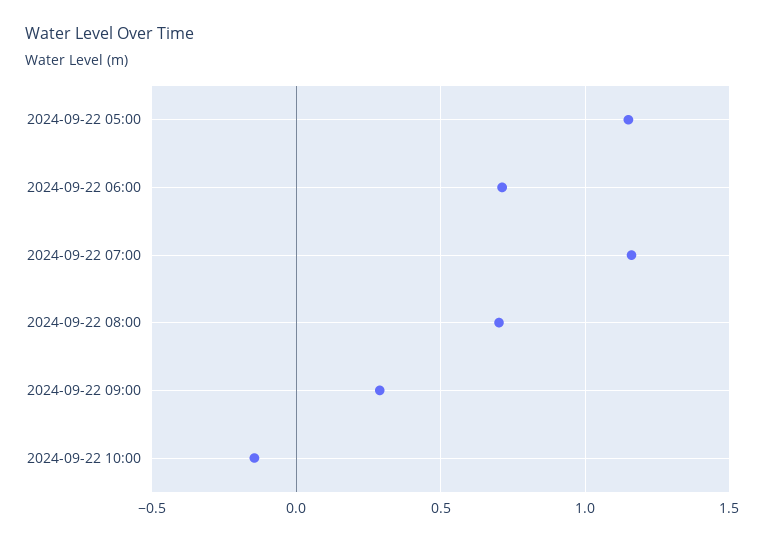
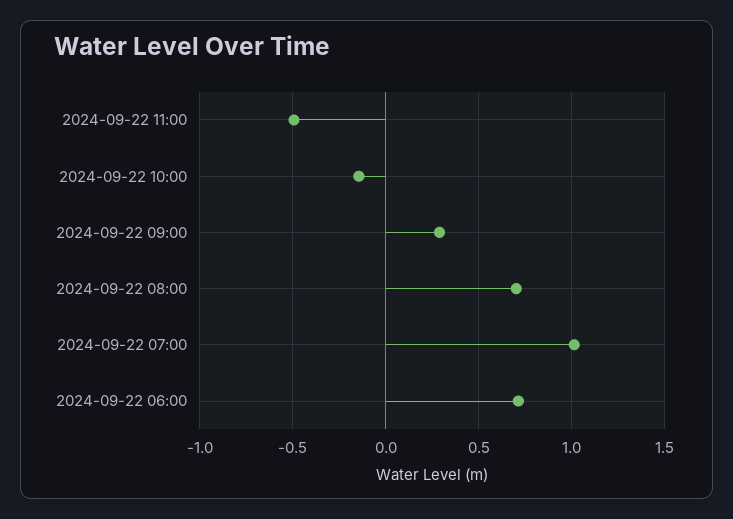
2024-09-22 05:00: 1.15 -> none
2024-09-22 07:00: 1.15 -> 1
2024-09-22 11:00: none -> -0.5

